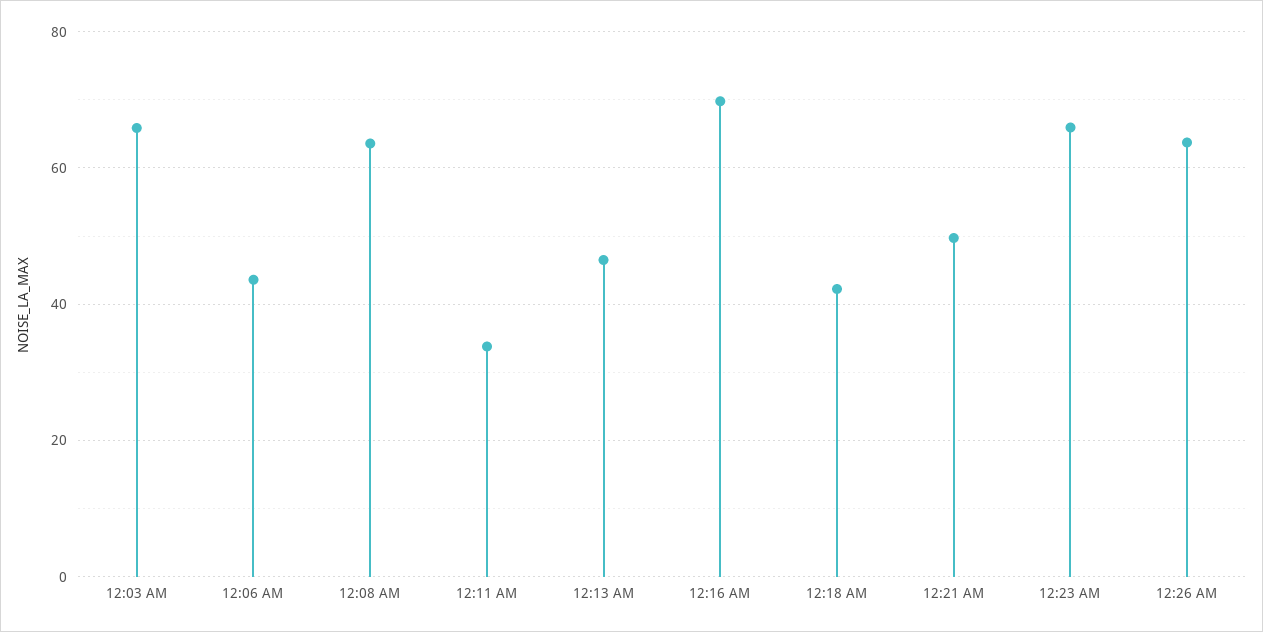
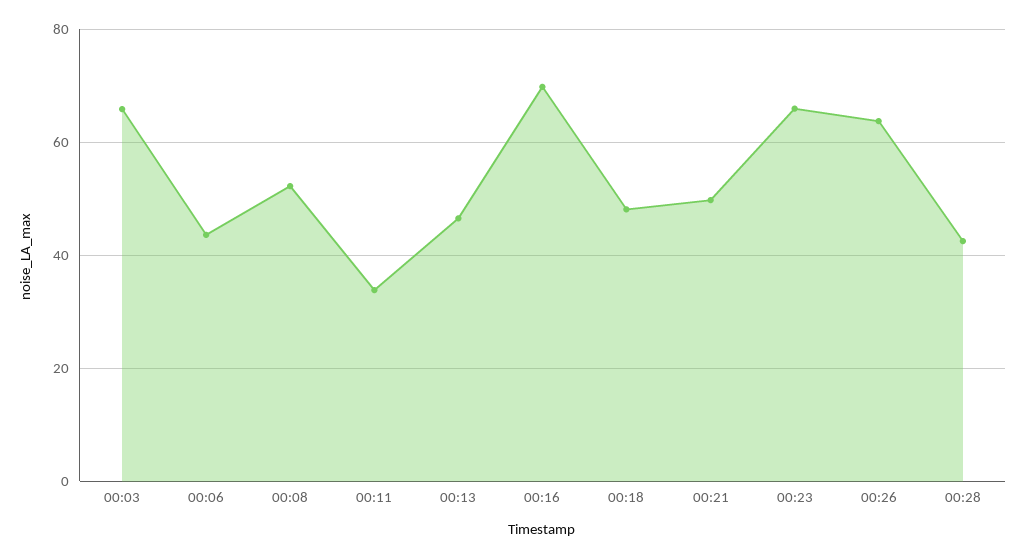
12:08 AM: 64 -> 52
12:18 AM: 42 -> 48
00:28: none -> 42

